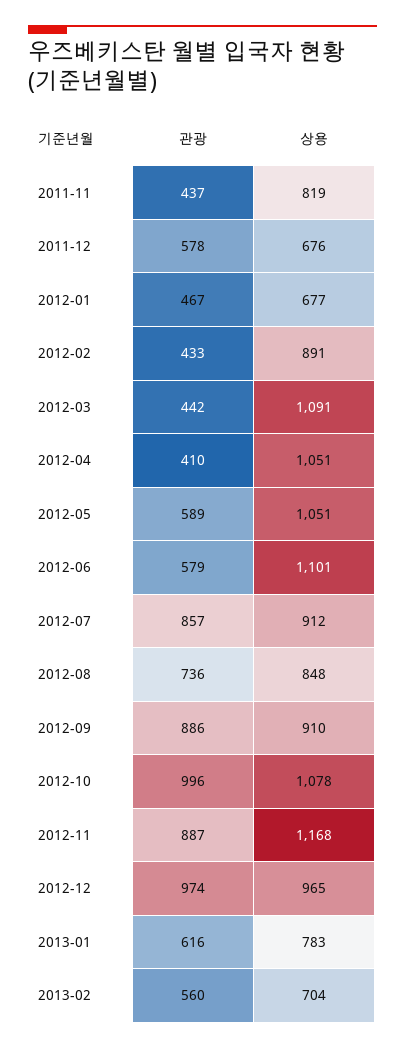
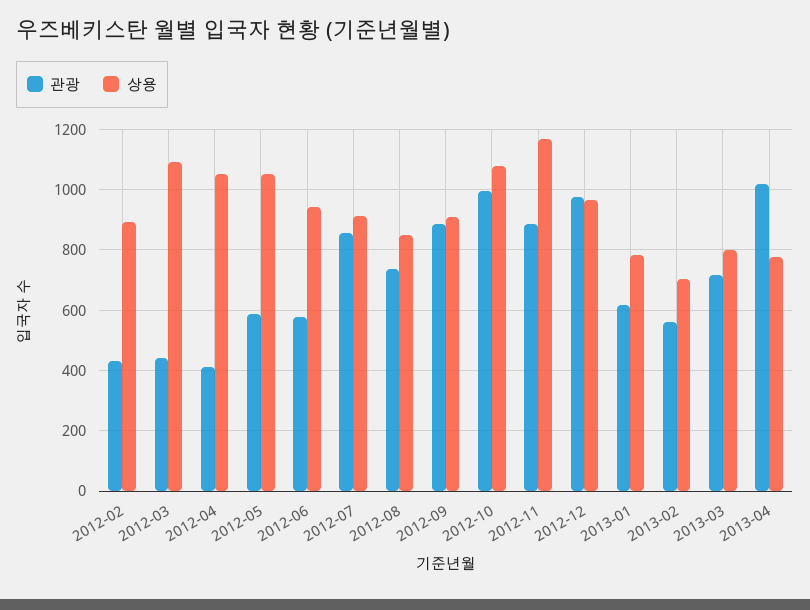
관광, 2011-11: 437 -> none
상용, 2011-11: 819 -> none
관광, 2011-12: 578 -> none
상용, 2011-12: 676 -> none
관광, 2012-01: 467 -> none
상용, 2012-01: 677 -> none
상용, 2012-06: 1101 -> 940
관광, 2013-03: none -> 720
상용, 2013-03: none -> 800
관광, 2013-04: none -> 1020
상용, 2013-04: none -> 780

